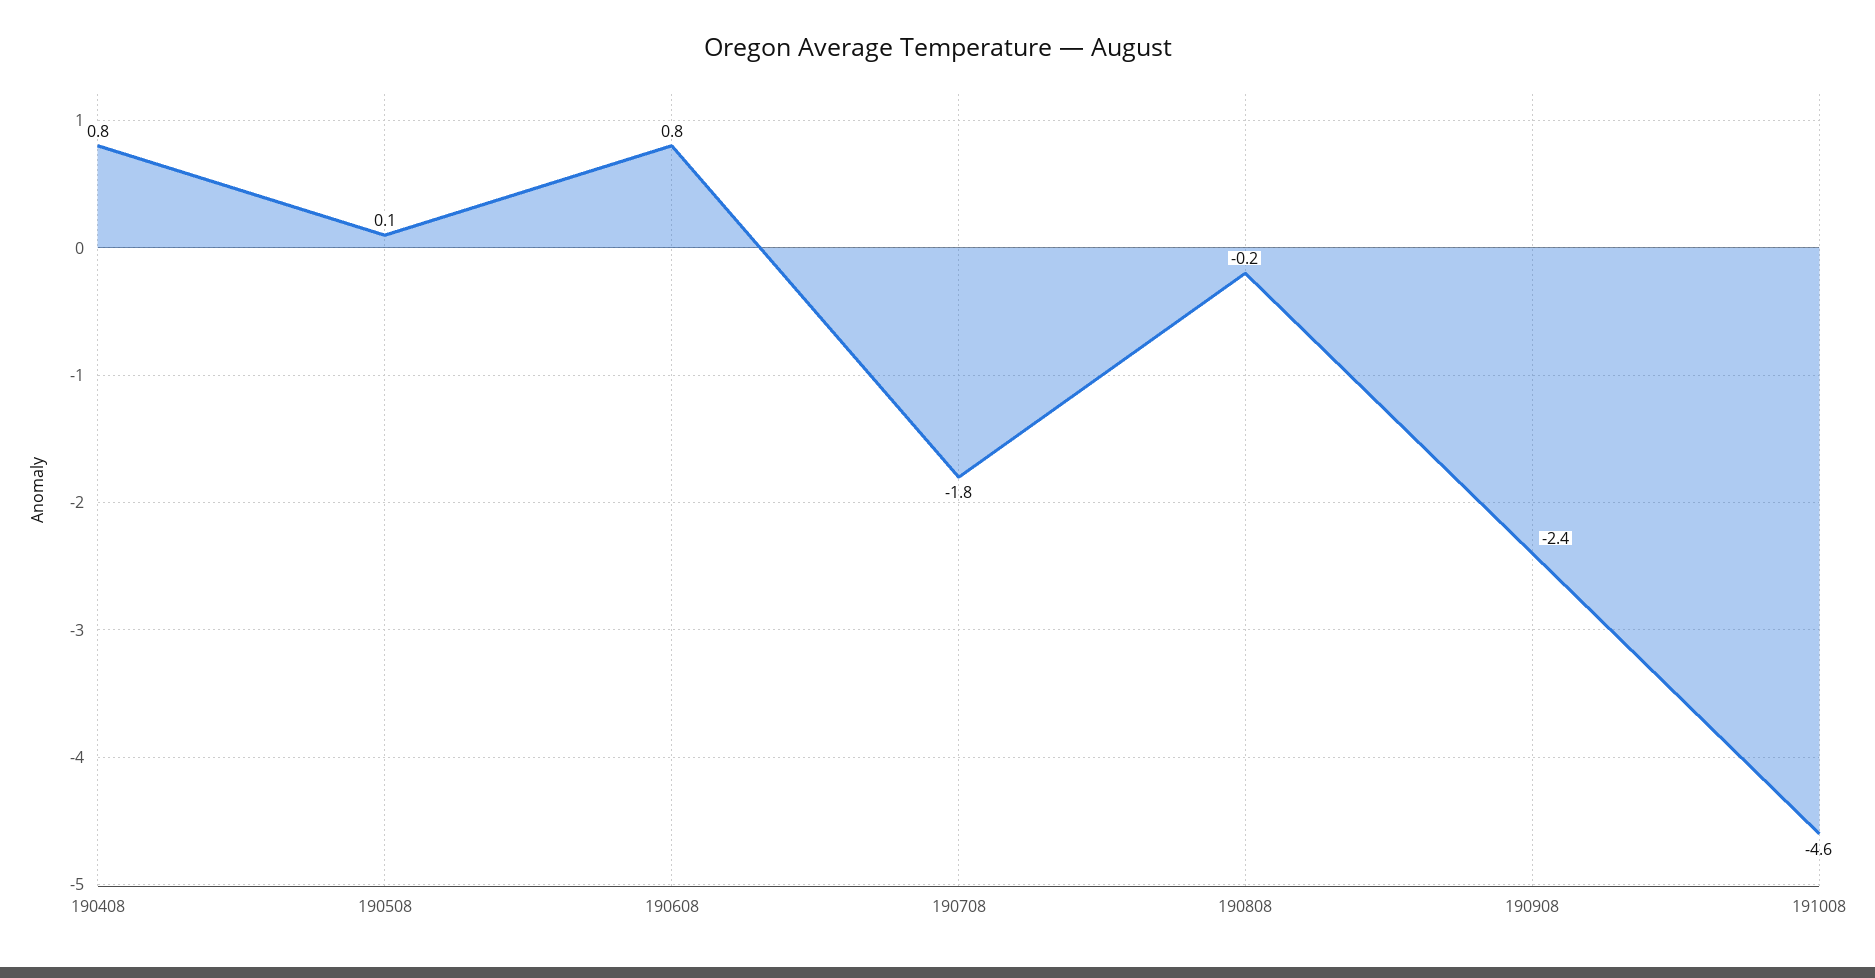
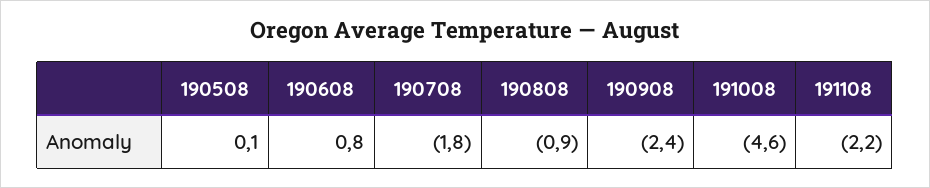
190408: 0.8 -> none
190808: -0.2 -> -0.9
191108: none -> -2.2

